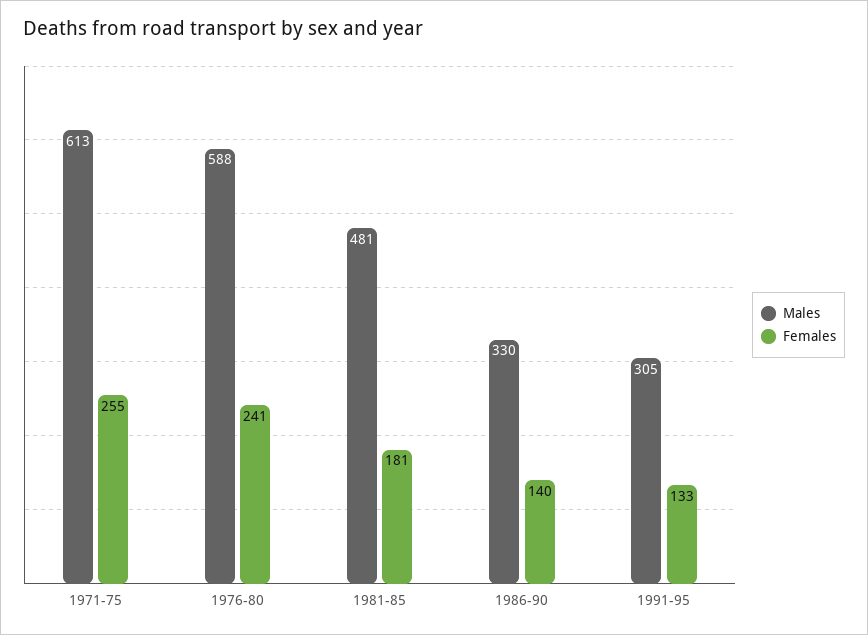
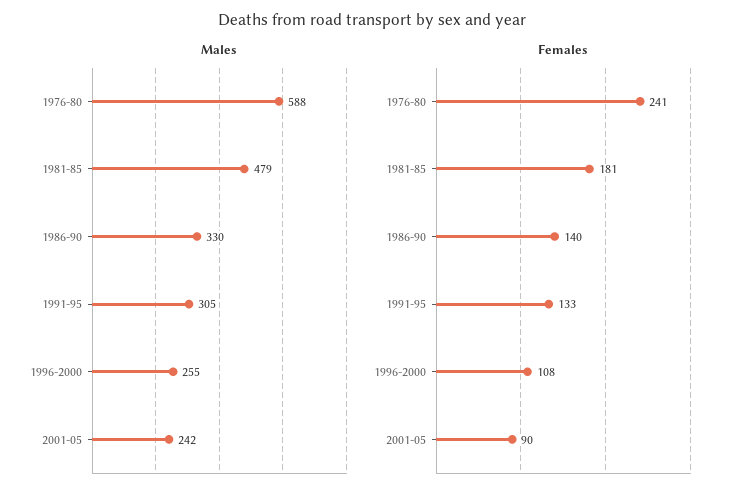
Males, 1971-75: 613 -> none
Females, 1971-75: 255 -> none
Males, 1981-85: 481 -> 479
Males, 1996-2000: none -> 255
Males, 2001-05: none -> 242
Females, 1996-2000: none -> 108
Females, 2001-05: none -> 90

